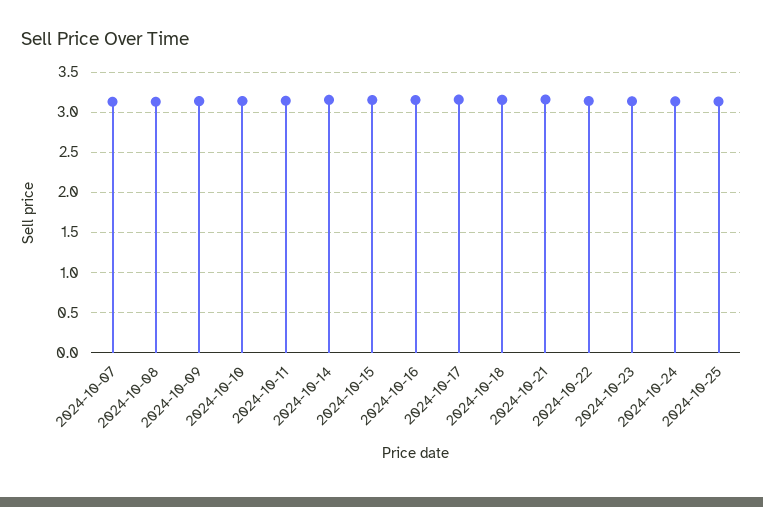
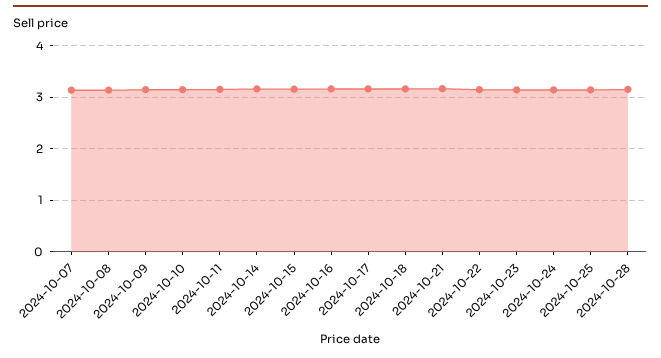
2024-10-28: none -> 3.2

